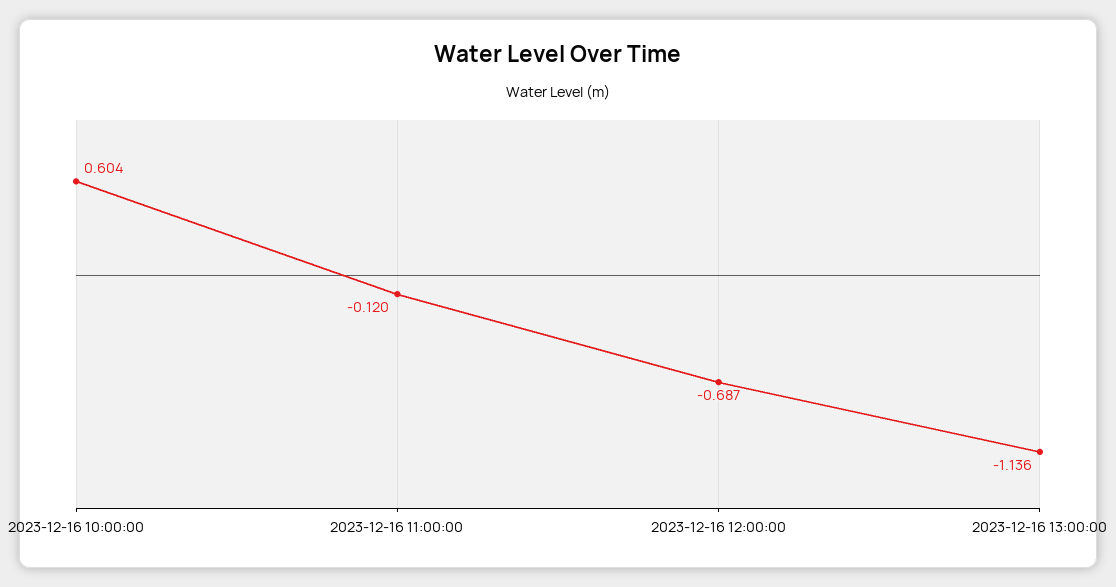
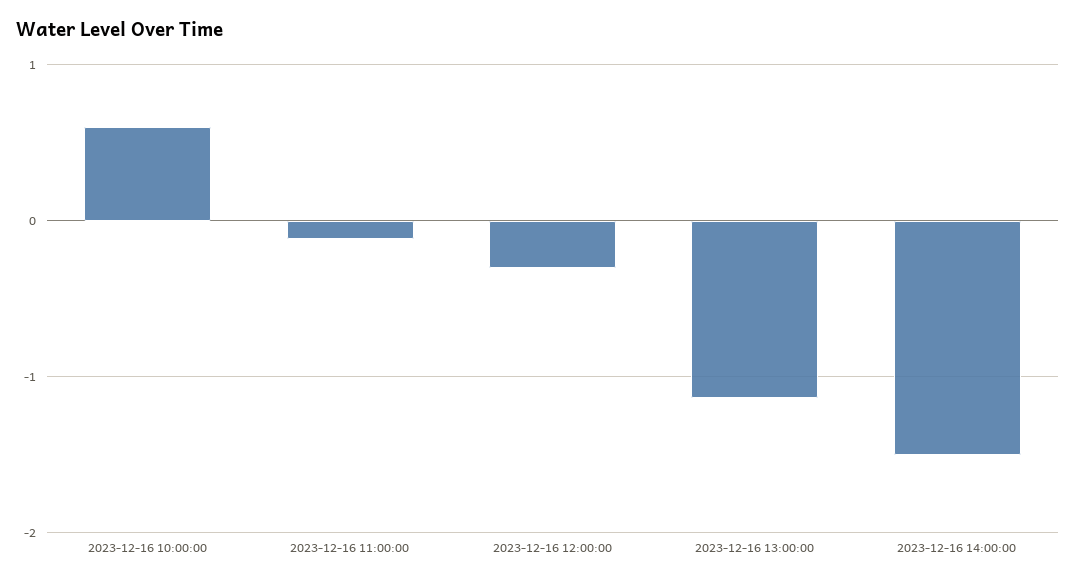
2023-12-16 12:00:00: -0.687 -> -0.3
2023-12-16 14:00:00: none -> -1.5

